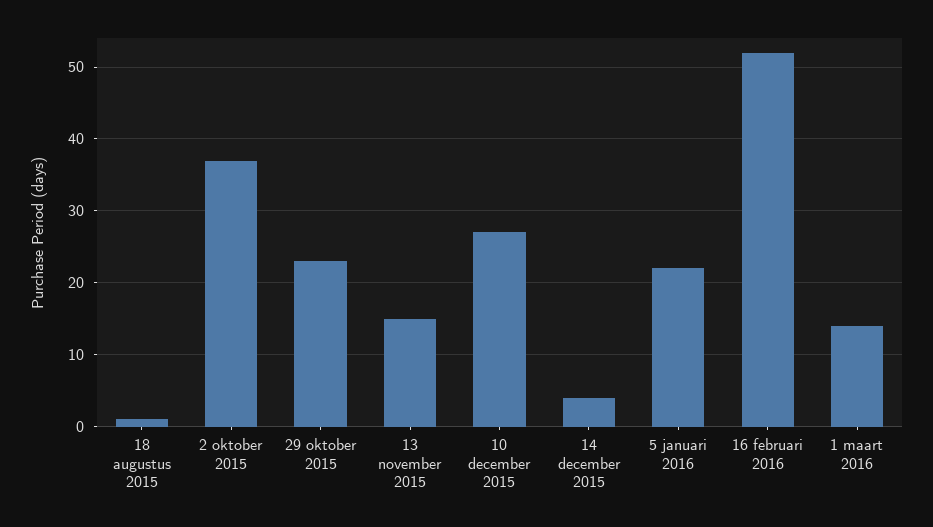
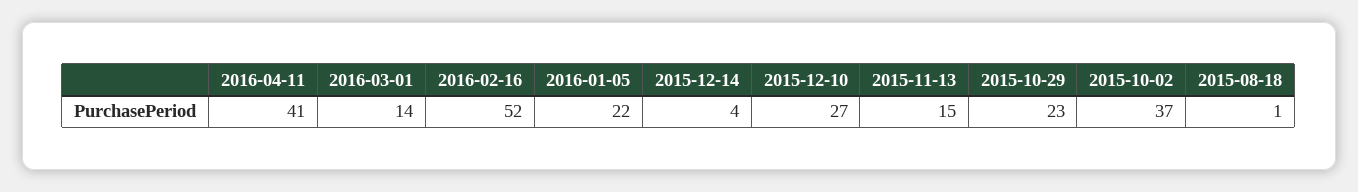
2016-04-11: none -> 41

